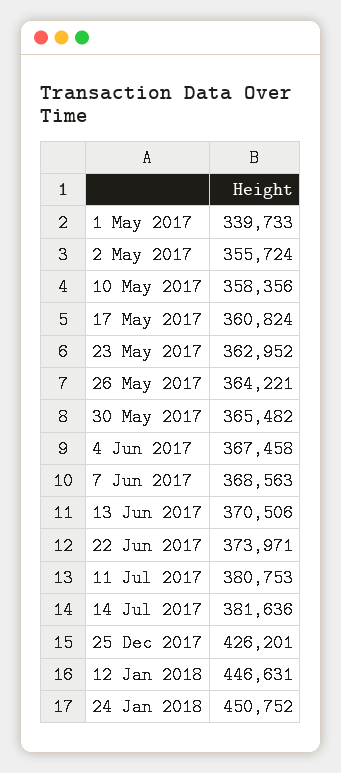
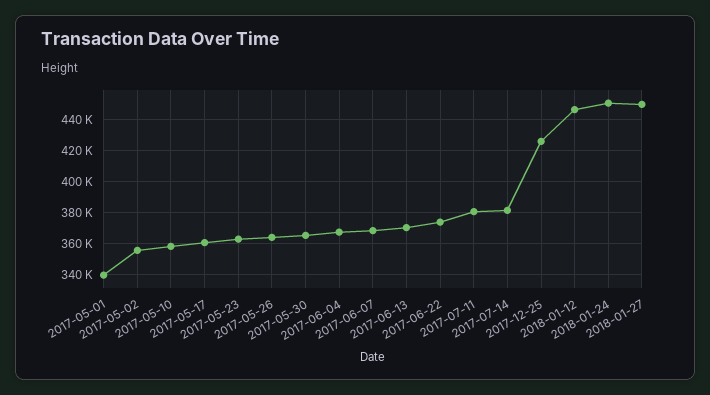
2018-01-27: none -> 450000

